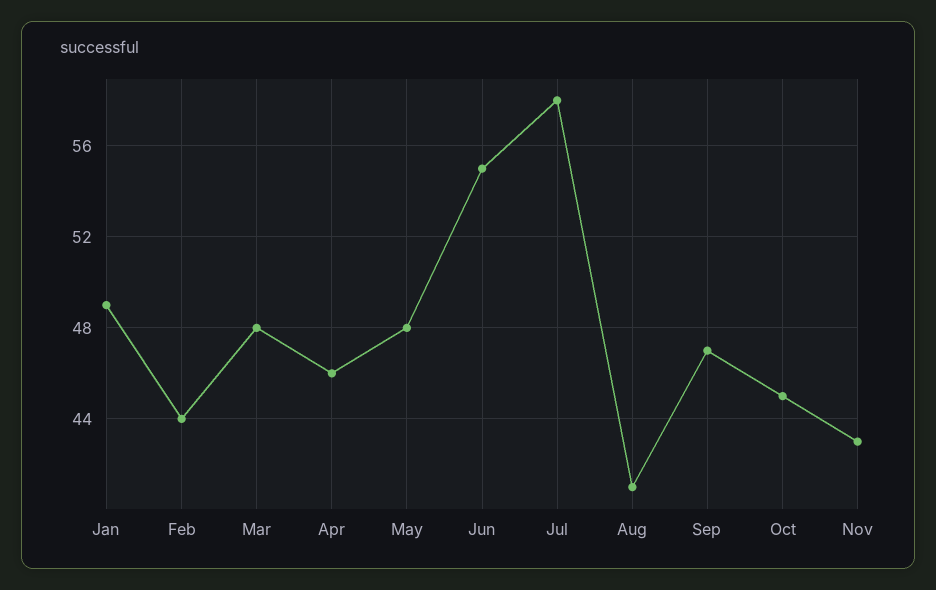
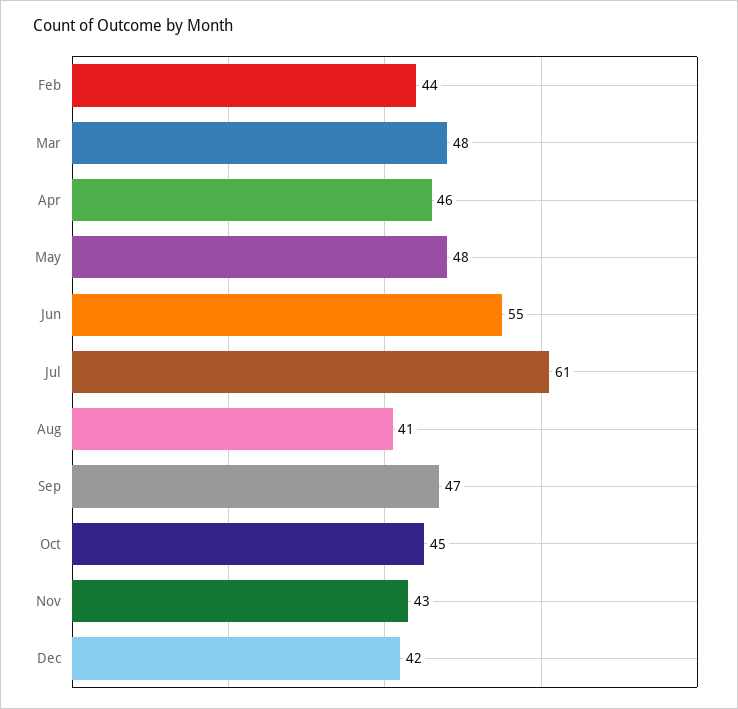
Jan: 49 -> none
Jul: 58 -> 61
Dec: none -> 42

